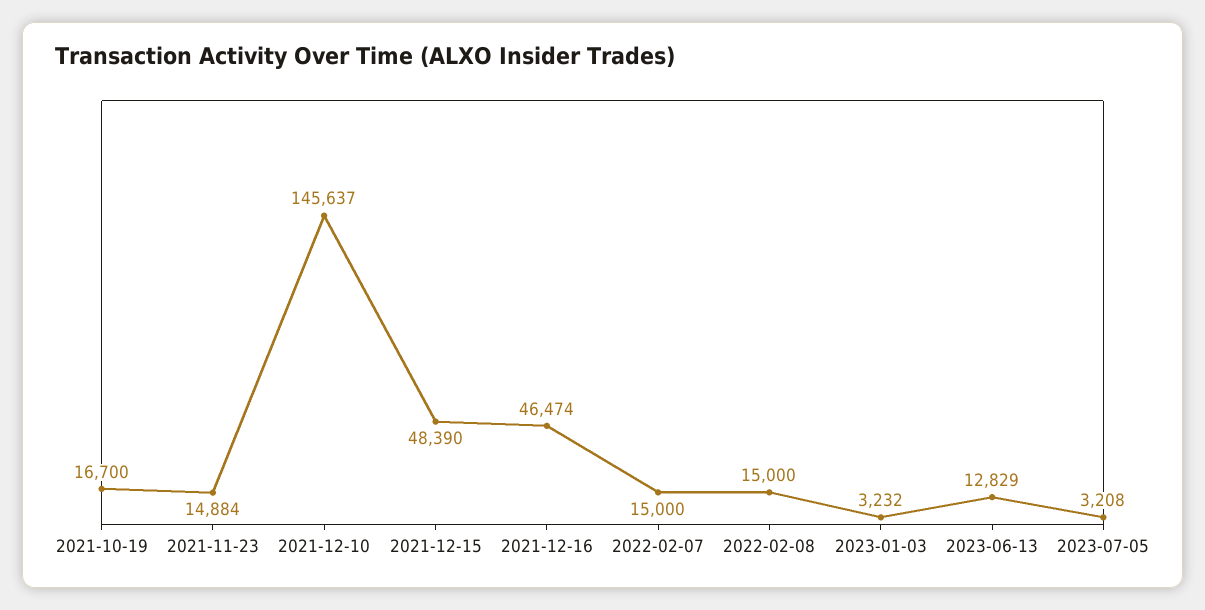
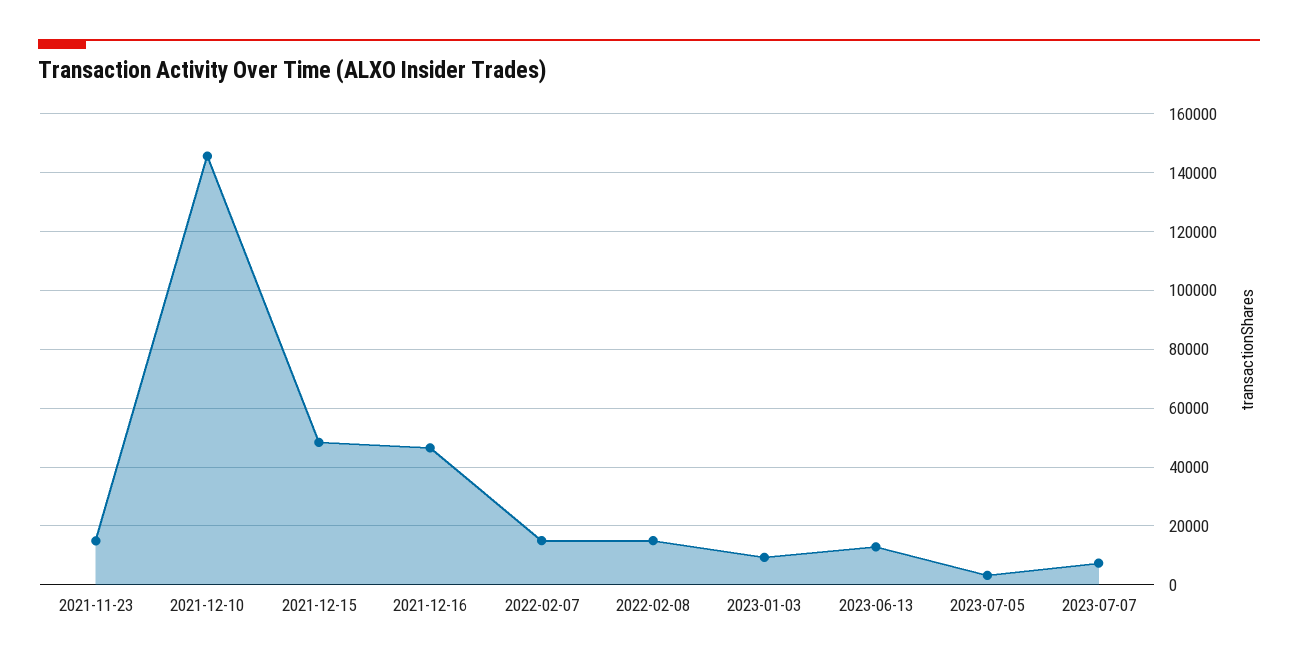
2021-10-19: 16700 -> none
2023-01-03: 3232 -> 10000
2023-07-07: none -> 7500

